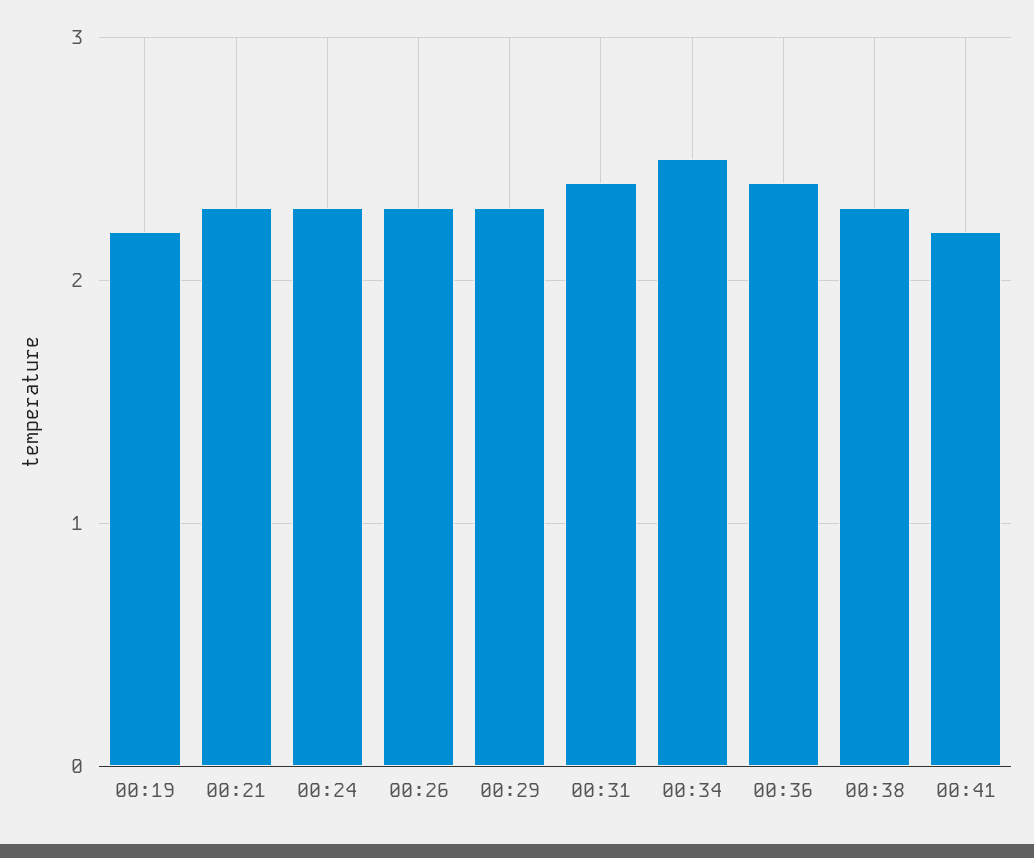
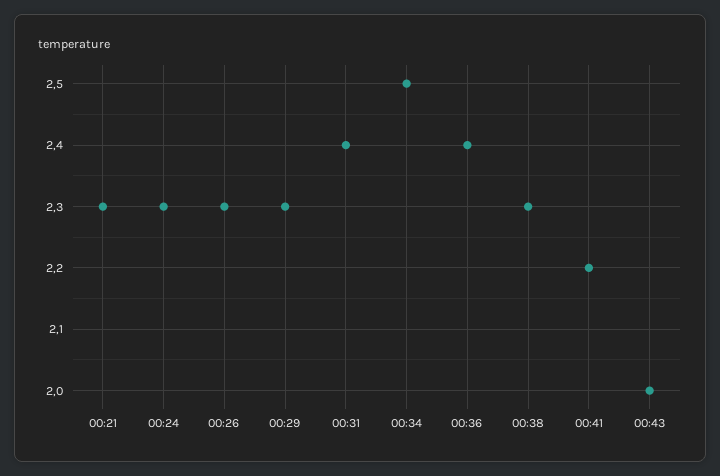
00:19: 2.2 -> none
00:43: none -> 2

